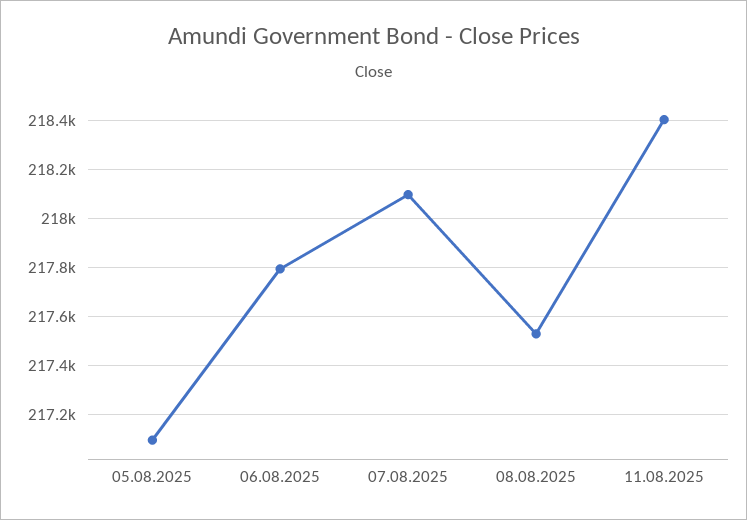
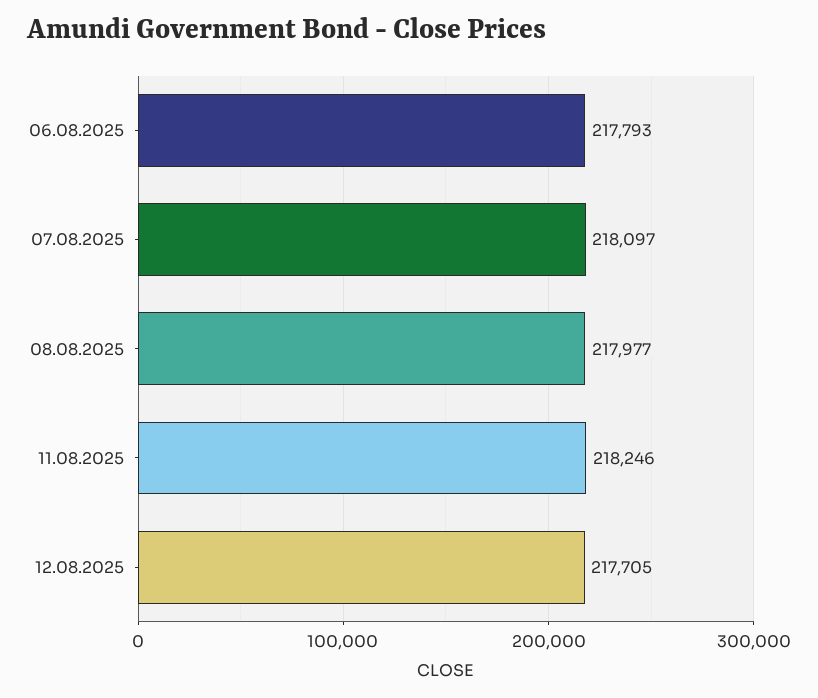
05.08.2025: 217100 -> none
08.08.2025: 217525 -> 217977
11.08.2025: 218400 -> 218246
12.08.2025: none -> 217705

